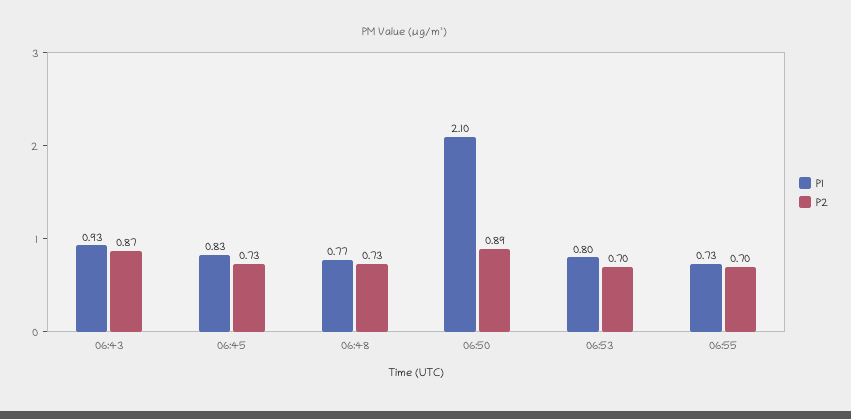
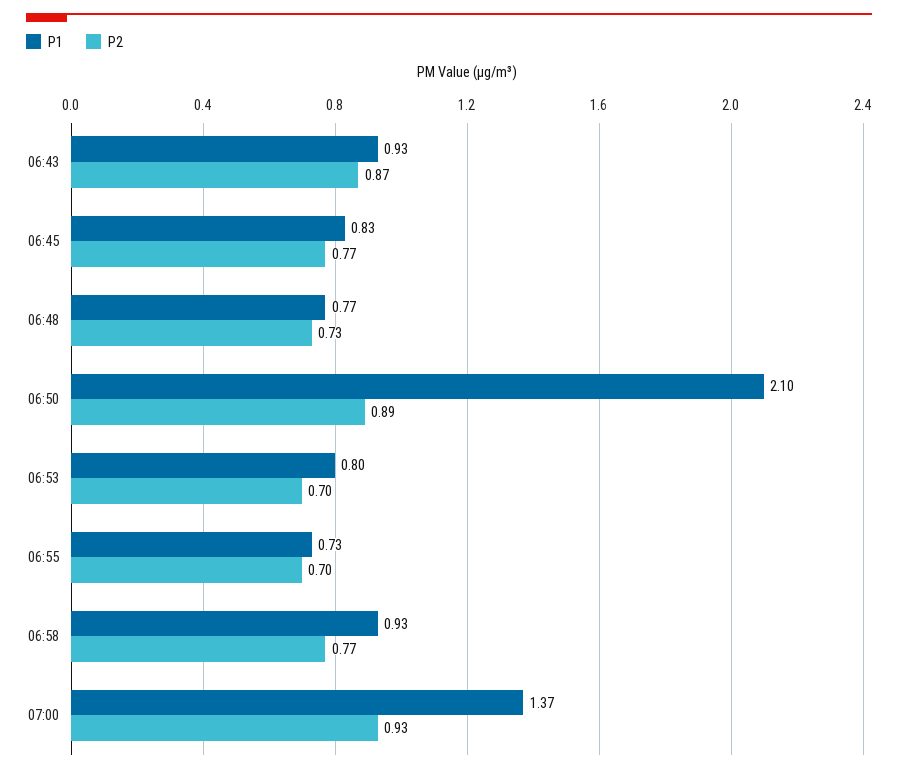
P2, 06:45: 0.73 -> 0.77
P1, 06:58: none -> 0.93
P2, 06:58: none -> 0.77
P1, 07:00: none -> 1.37
P2, 07:00: none -> 0.93

